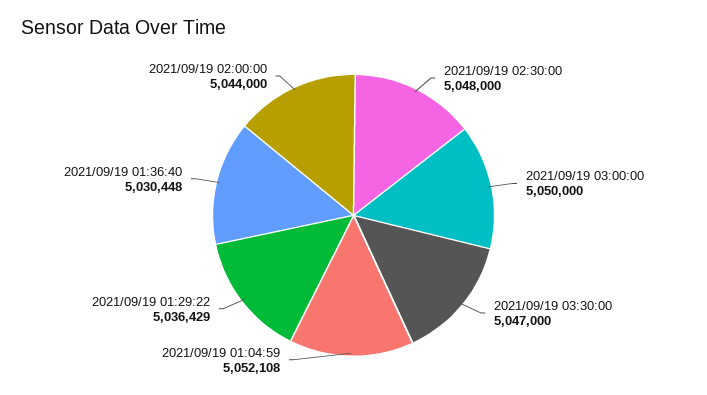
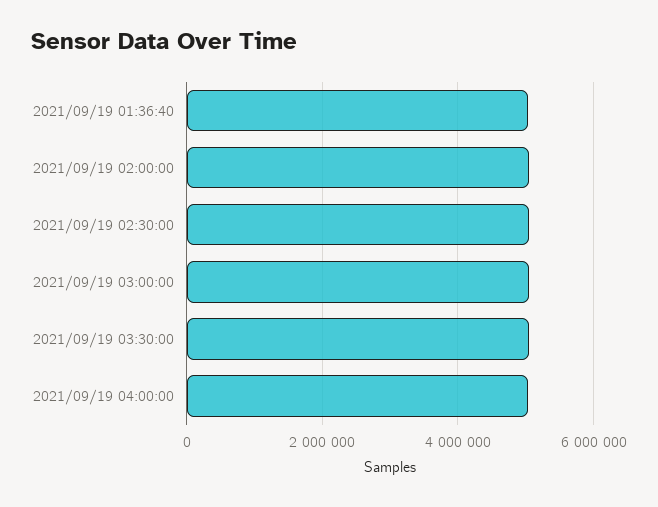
2021/09/19 01:04:59: 5052108 -> none
2021/09/19 01:29:22: 5036429 -> none
2021/09/19 04:00:00: none -> 5000000

